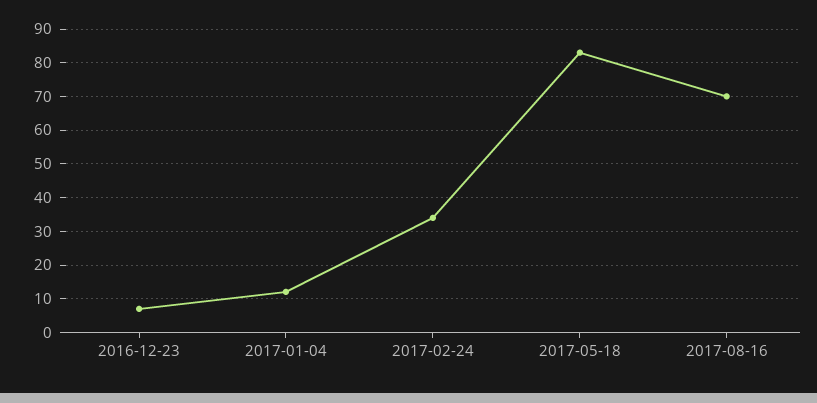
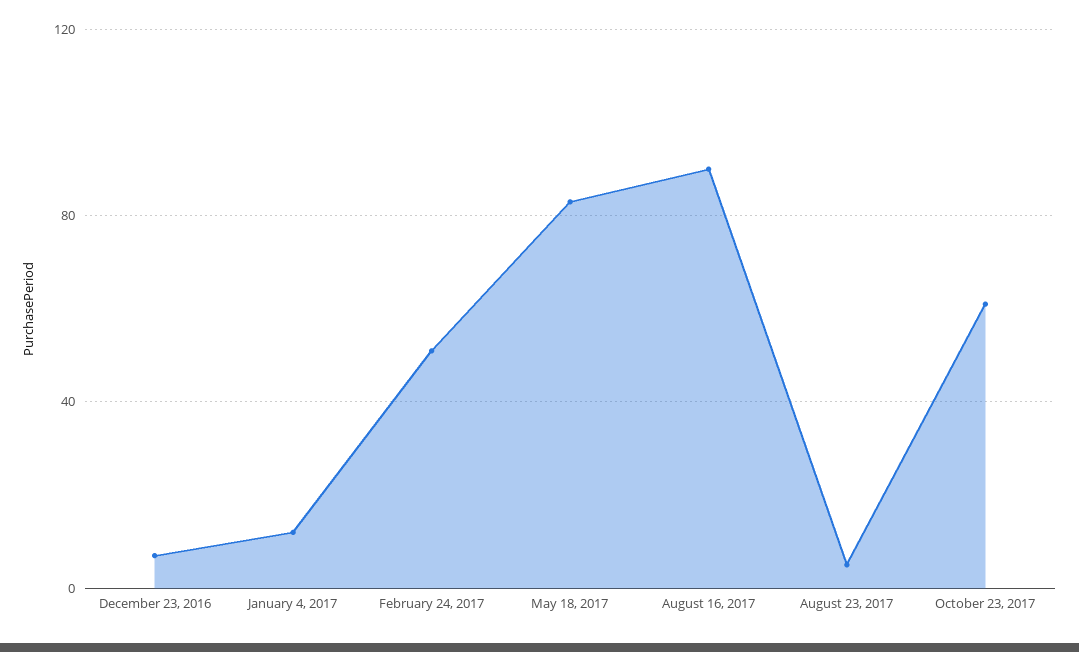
2017-02-24: 35 -> 50
2017-08-16: 70 -> 90
August 23, 2017: none -> 5
October 23, 2017: none -> 60

